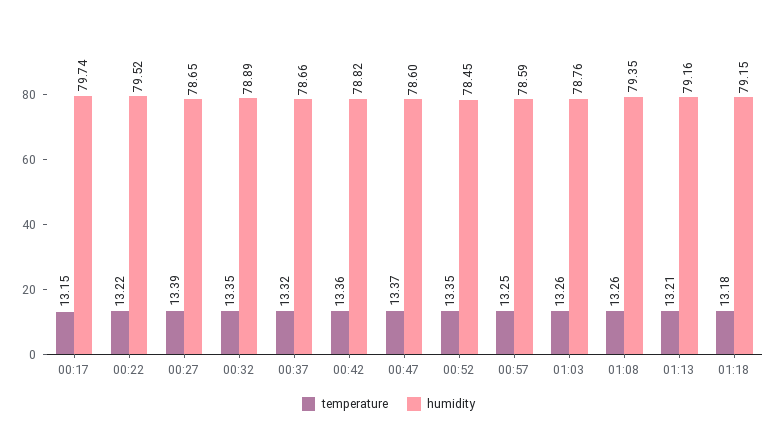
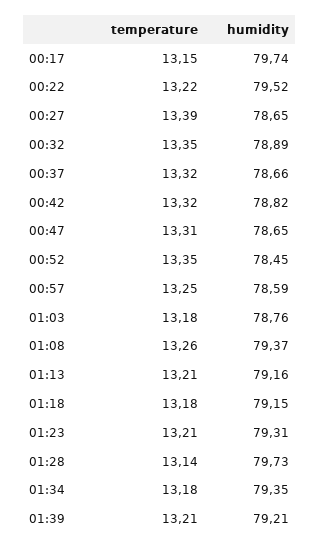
temperature, 00:42: 13.36 -> 13.32
temperature, 00:47: 13.37 -> 13.31
humidity, 00:47: 78.6 -> 78.65
temperature, 01:03: 13.26 -> 13.18
humidity, 01:08: 79.35 -> 79.37
temperature, 01:23: none -> 13.21
humidity, 01:23: none -> 79.31
temperature, 01:28: none -> 13.14
humidity, 01:28: none -> 79.73
temperature, 01:34: none -> 13.18
humidity, 01:34: none -> 79.35
temperature, 01:39: none -> 13.21
humidity, 01:39: none -> 79.21

